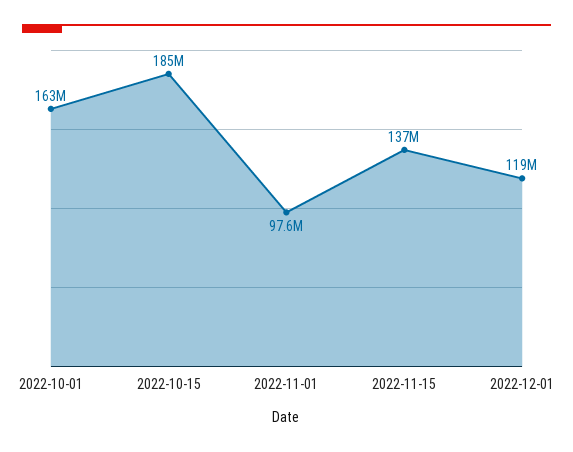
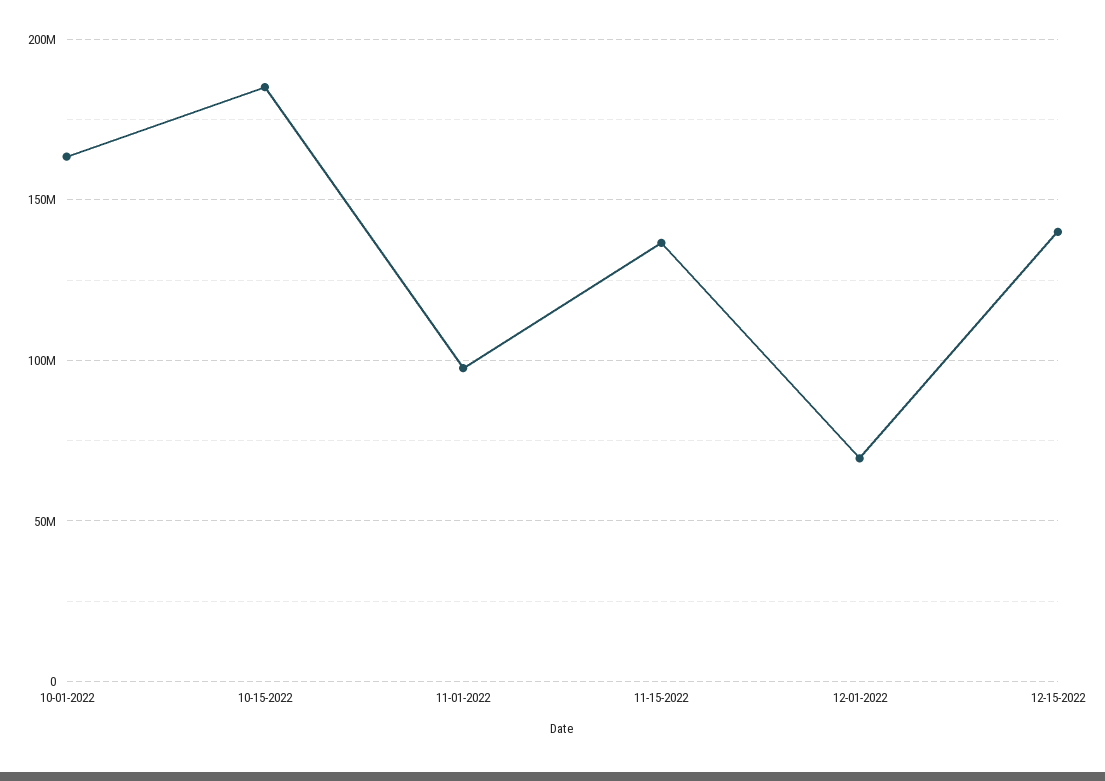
2022-12-01: 119000000 -> 70000000
12-15-2022: none -> 140000000

